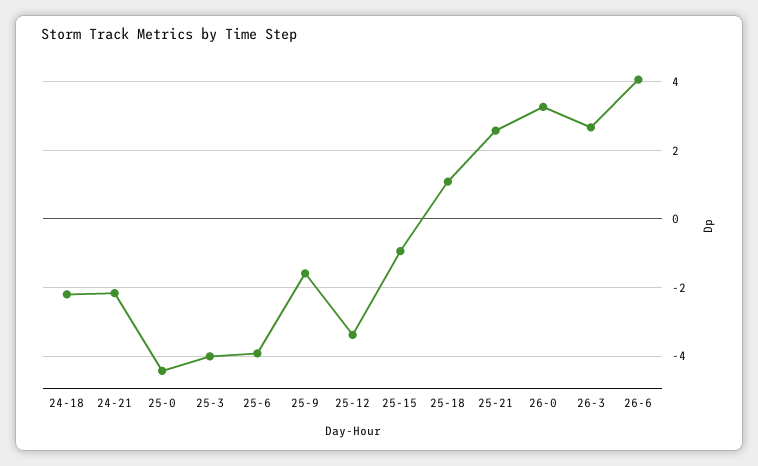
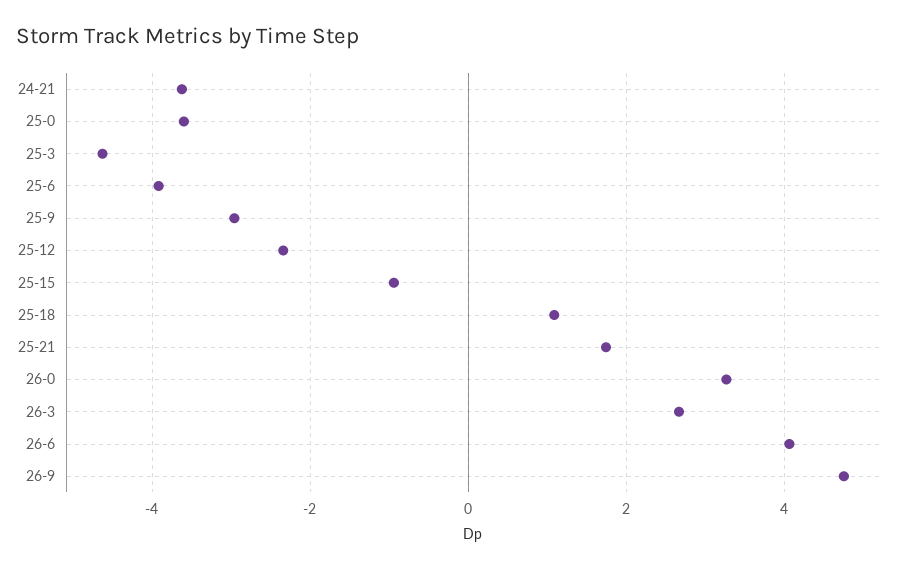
24-18: -2.2 -> none
24-21: -2.2 -> -3.6
25-0: -4.4 -> -3.6
25-3: -4 -> -4.6
25-9: -1.6 -> -3
25-12: -3.4 -> -2.4
25-21: 2.6 -> 1.8
26-9: none -> 4.8

